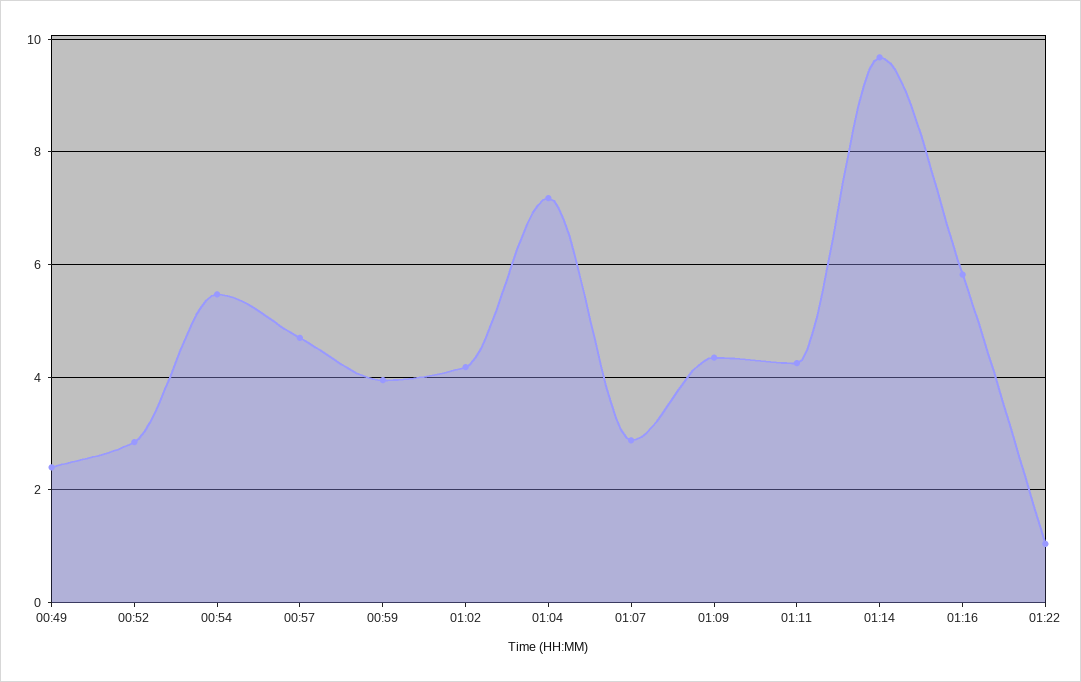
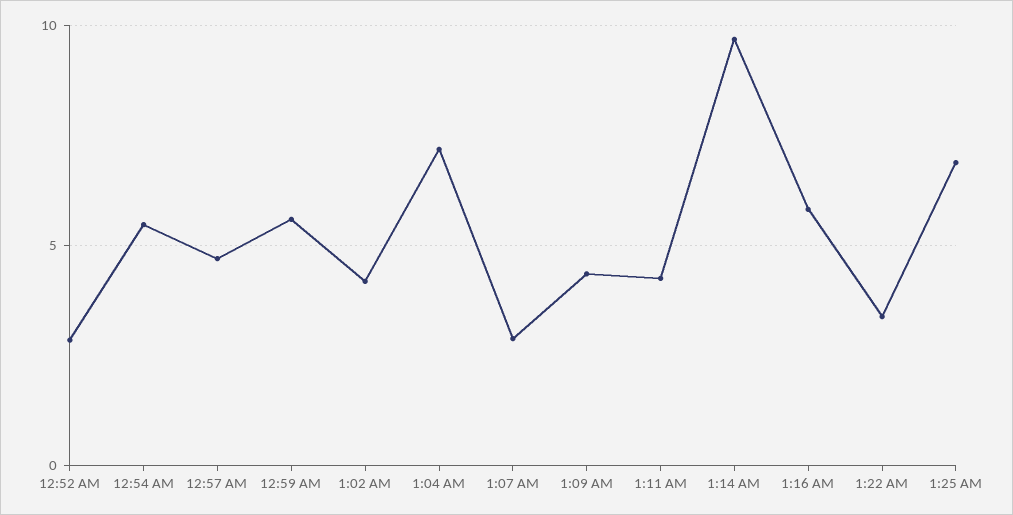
00:49: 2.4 -> none
00:59: 4 -> 5.5
01:22: 1 -> 3.5
1:25 AM: none -> 7

